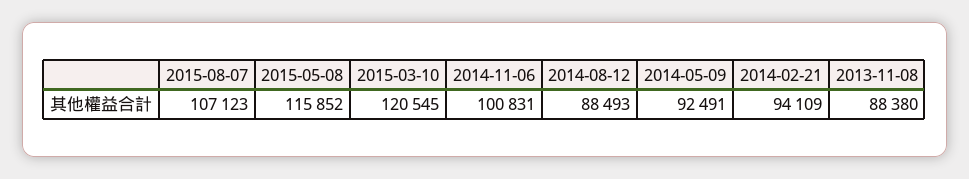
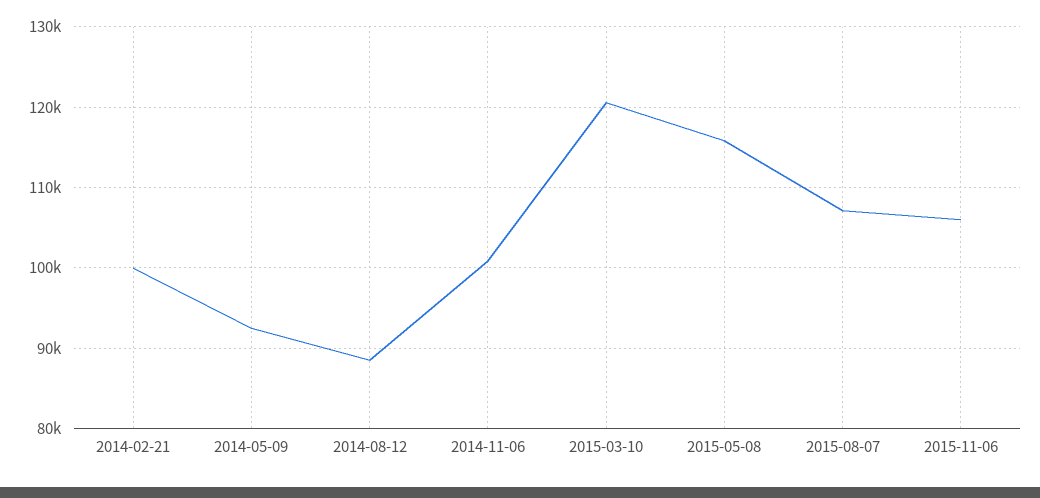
2014-02-21: 94109 -> 100000
2013-11-08: 88380 -> none
2015-11-06: none -> 106000

